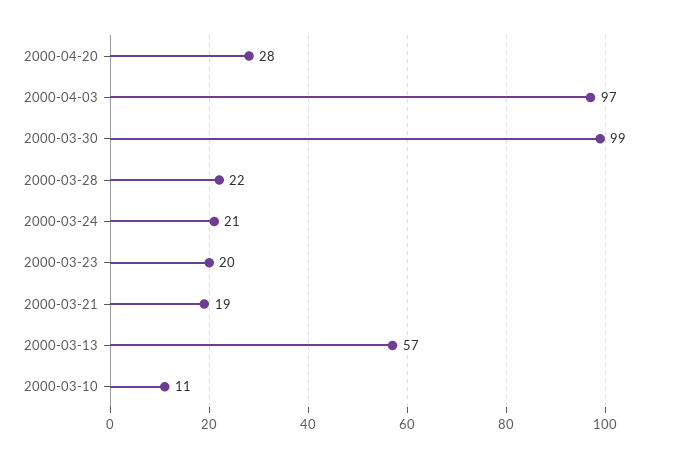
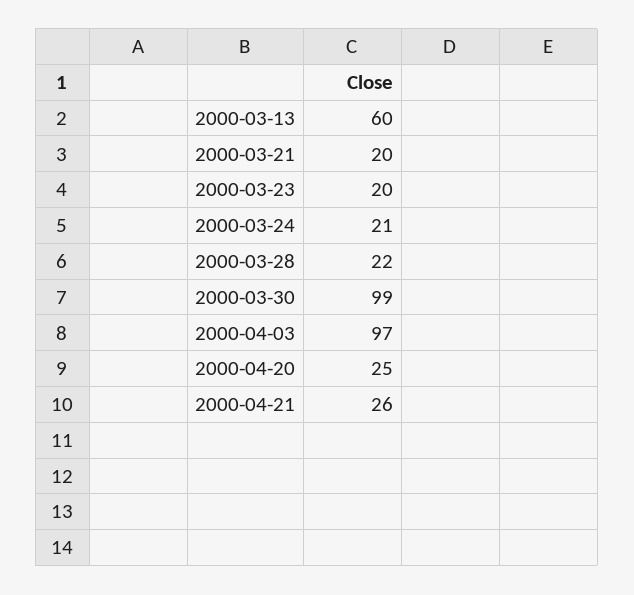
2000-04-20: 28 -> 25
2000-03-21: 19 -> 20
2000-03-13: 57 -> 60
2000-03-10: 11 -> none
2000-04-21: none -> 26

